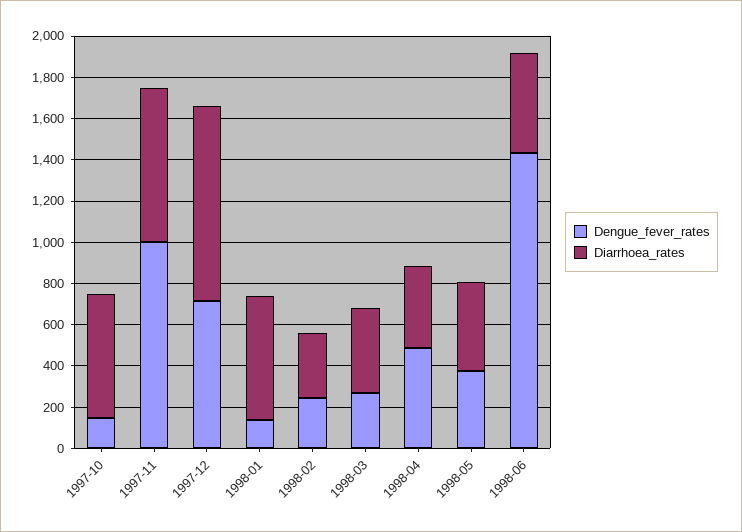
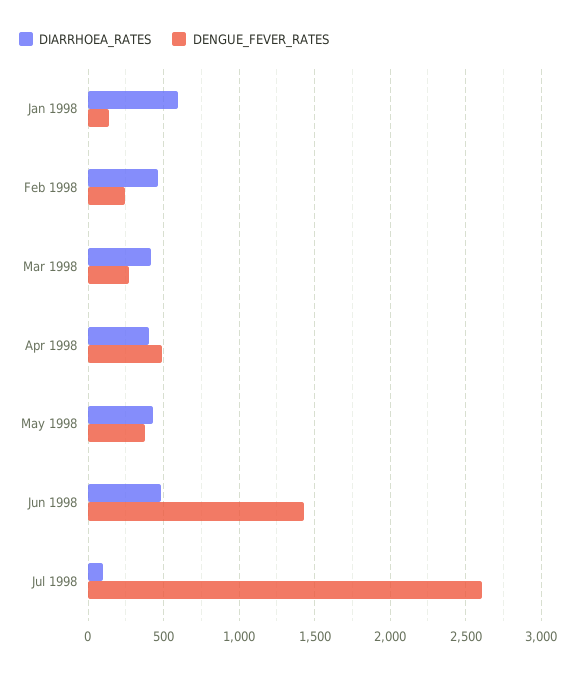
Dengue_fever_rates, 1997-10: 150 -> none
Diarrhoea_rates, 1997-10: 600 -> none
Dengue_fever_rates, 1997-11: 1000 -> none
Diarrhoea_rates, 1997-11: 750 -> none
Dengue_fever_rates, 1997-12: 700 -> none
Diarrhoea_rates, 1997-12: 950 -> none
Diarrhoea_rates, 1998-02: 300 -> 450
Diarrhoea_rates, Jul 1998: none -> 100
Dengue_fever_rates, Jul 1998: none -> 2600

